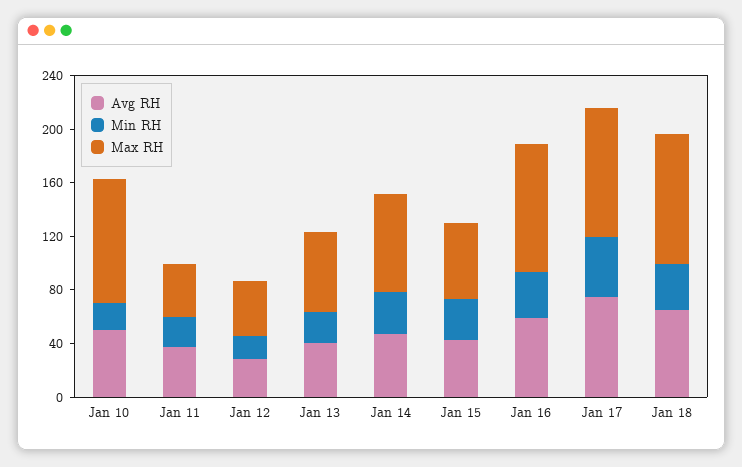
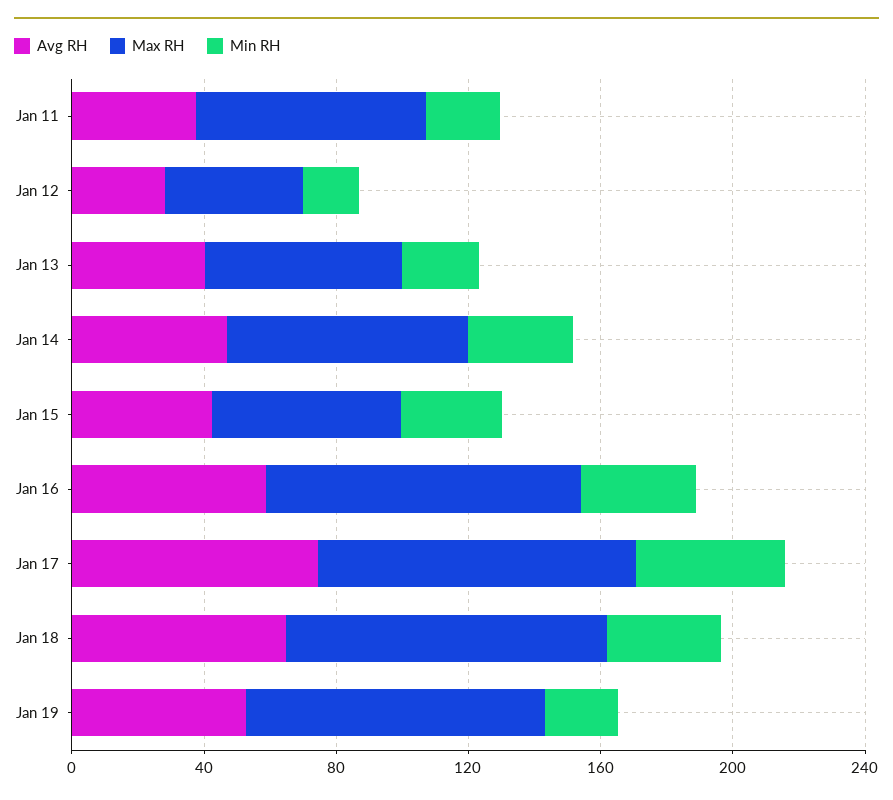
Avg RH, Jan 10: 50 -> none
Min RH, Jan 10: 20 -> none
Max RH, Jan 10: 90 -> none
Max RH, Jan 11: 40 -> 70
Avg RH, Jan 19: none -> 50
Max RH, Jan 19: none -> 90
Min RH, Jan 19: none -> 20

